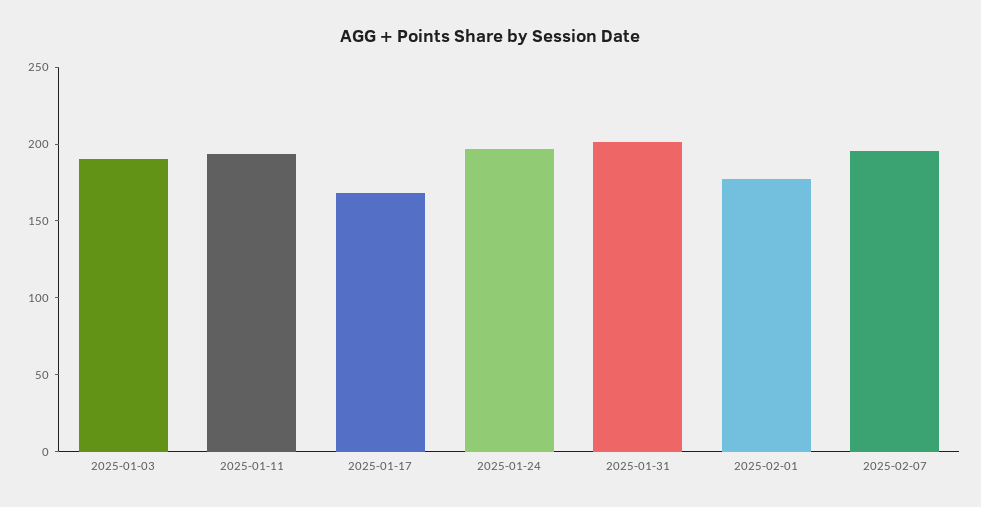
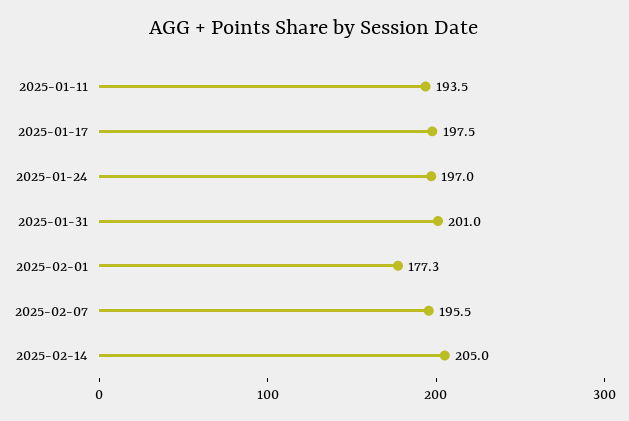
2025-01-03: 190 -> none
2025-01-17: 170 -> 197.5
2025-02-14: none -> 205

